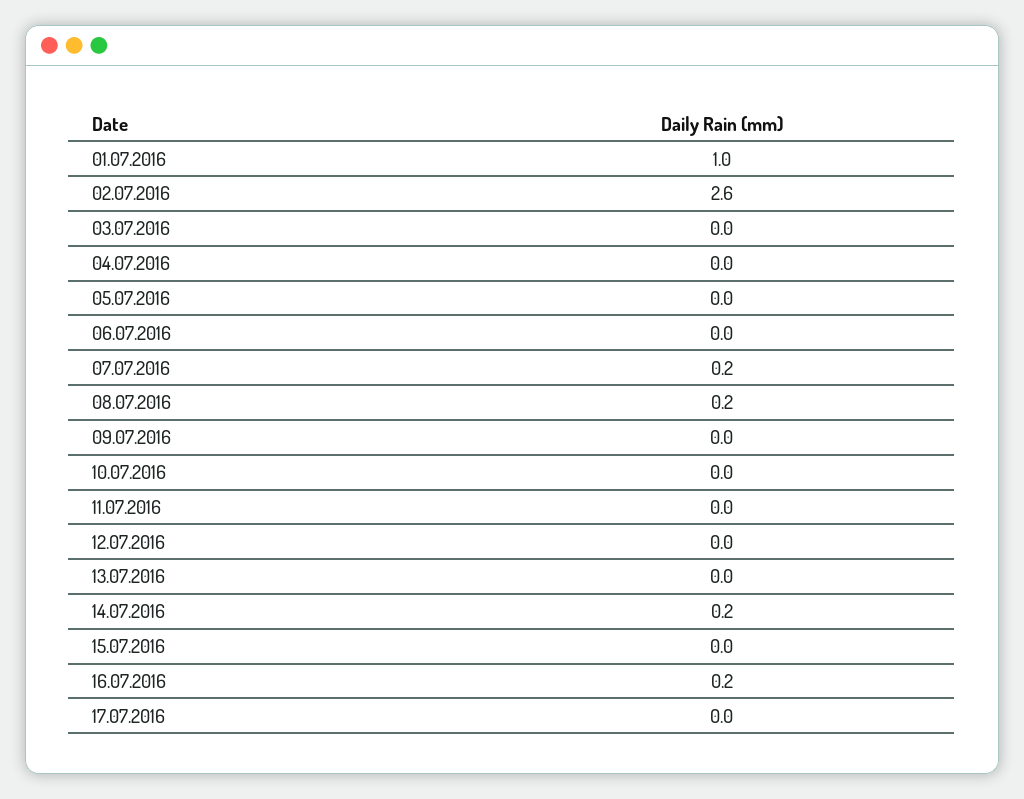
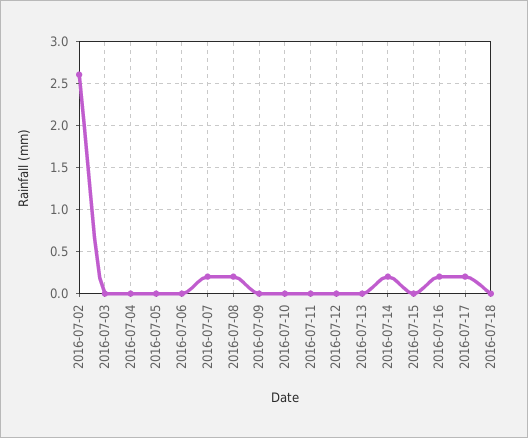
01.07.2016: 1 -> none
17.07.2016: 0 -> 0.2
2016-07-18: none -> 0

